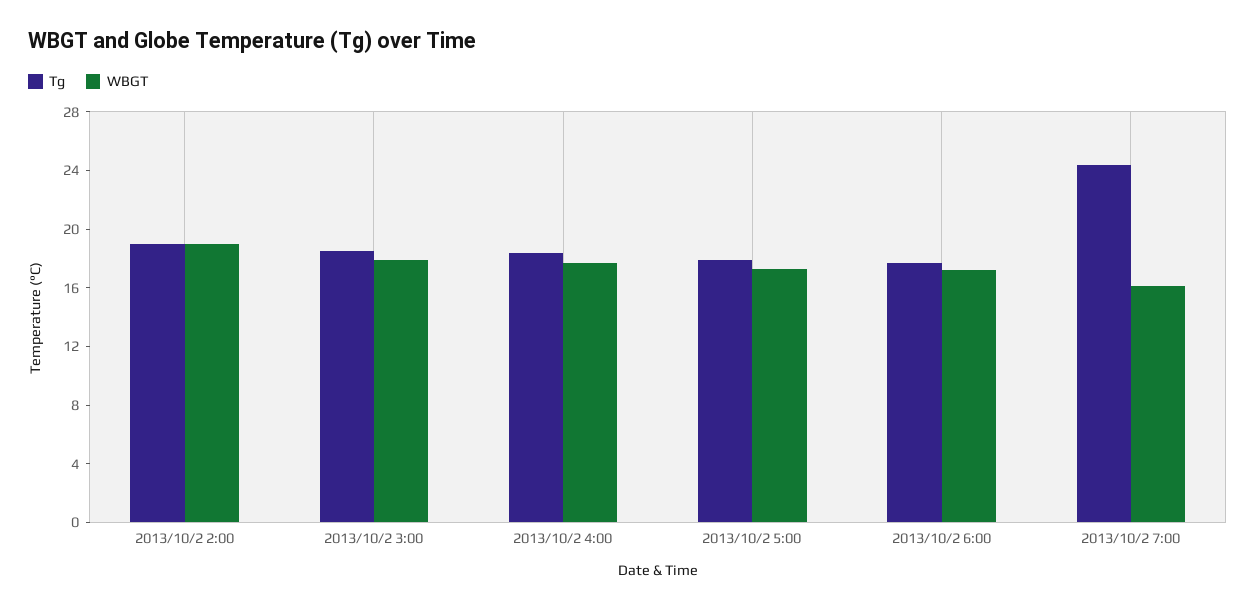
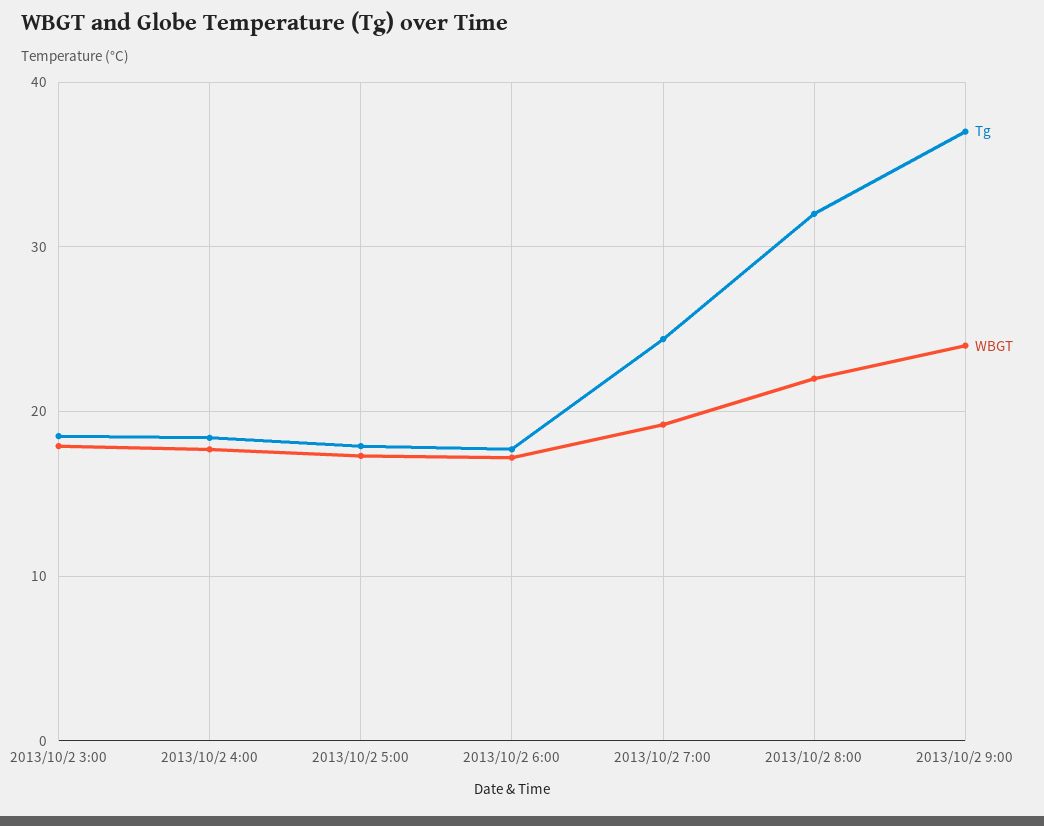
Tg, 2013/10/2 2:00: 19 -> none
WBGT, 2013/10/2 2:00: 19 -> none
WBGT, 2013/10/2 7:00: 16 -> 19
Tg, 2013/10/2 8:00: none -> 32
WBGT, 2013/10/2 8:00: none -> 22
Tg, 2013/10/2 9:00: none -> 37
WBGT, 2013/10/2 9:00: none -> 24

